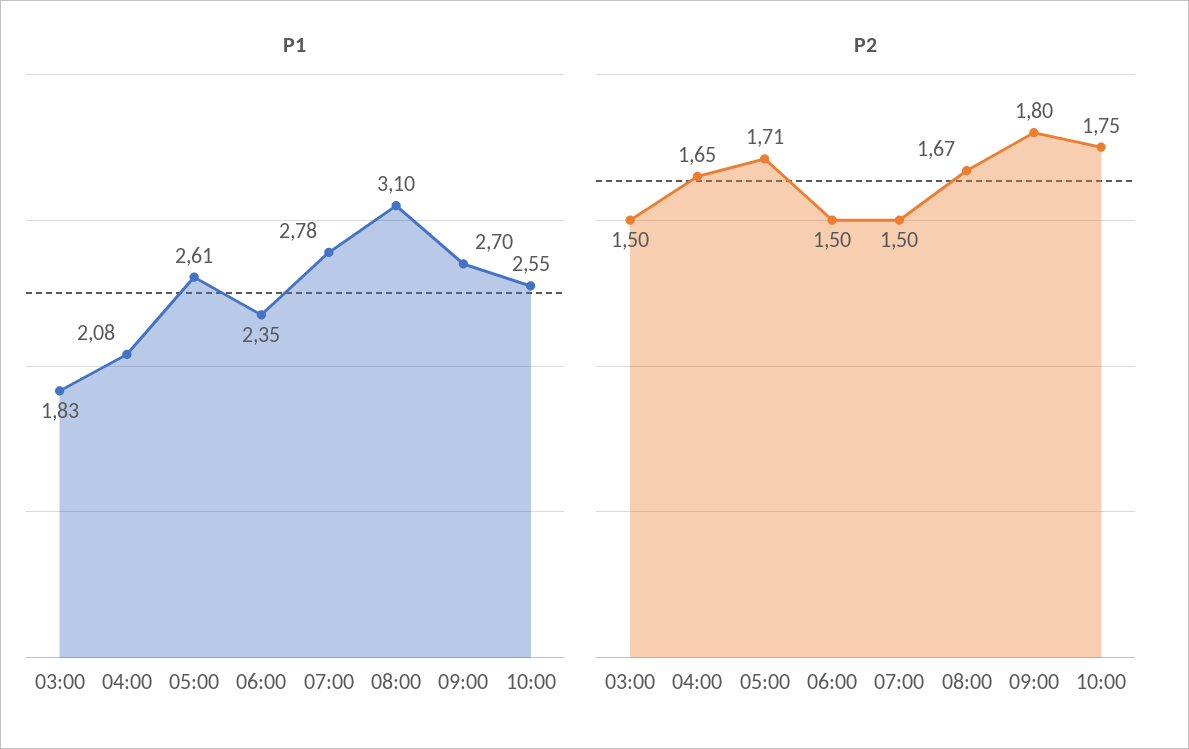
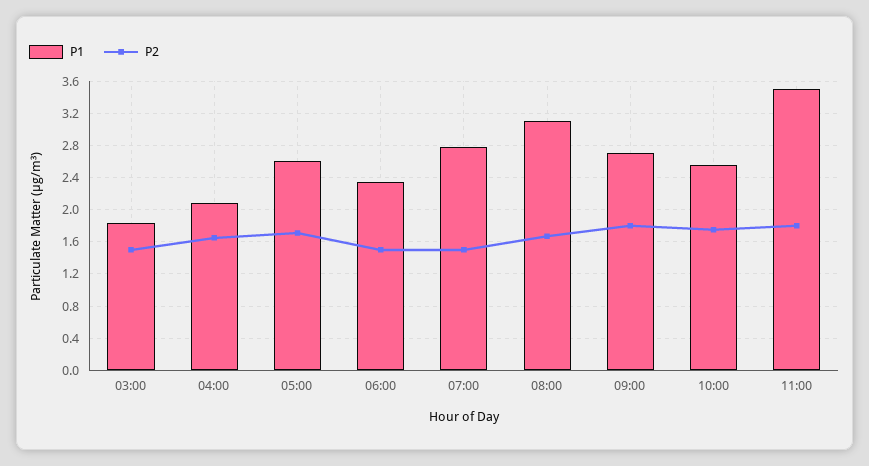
P1, 11:00: none -> 3.5
P2, 11:00: none -> 1.8

